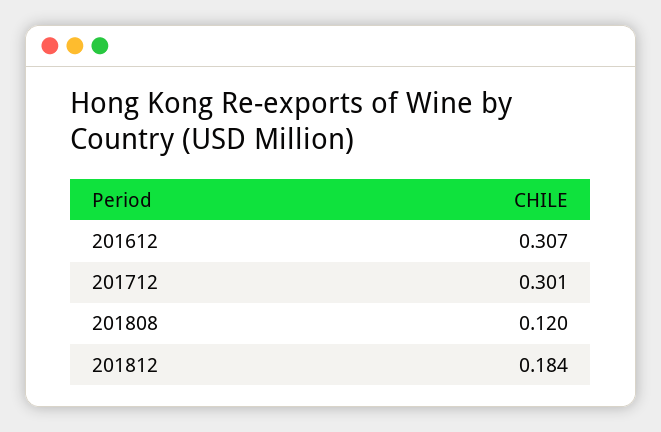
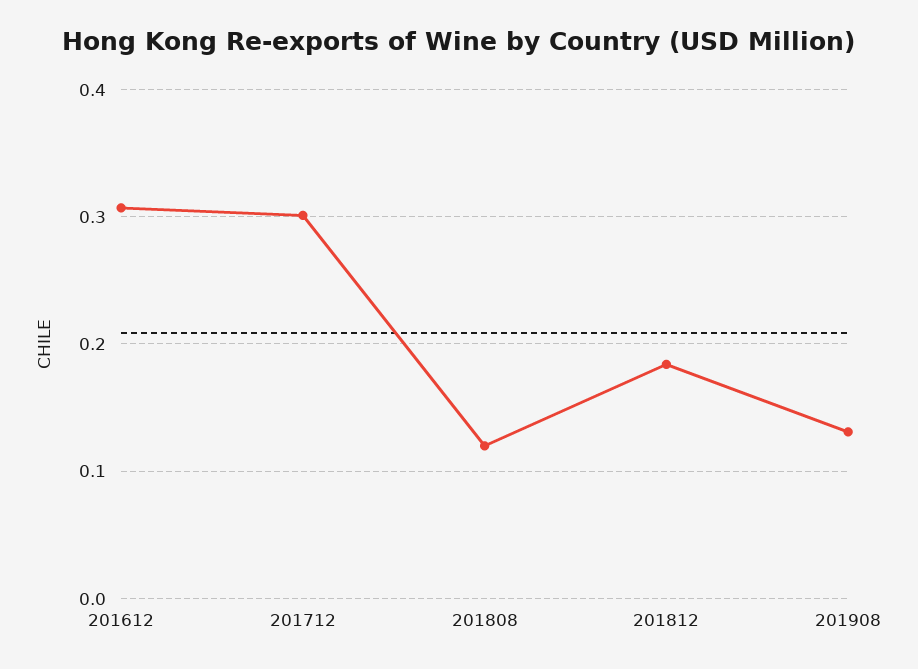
201908: none -> 0.13

